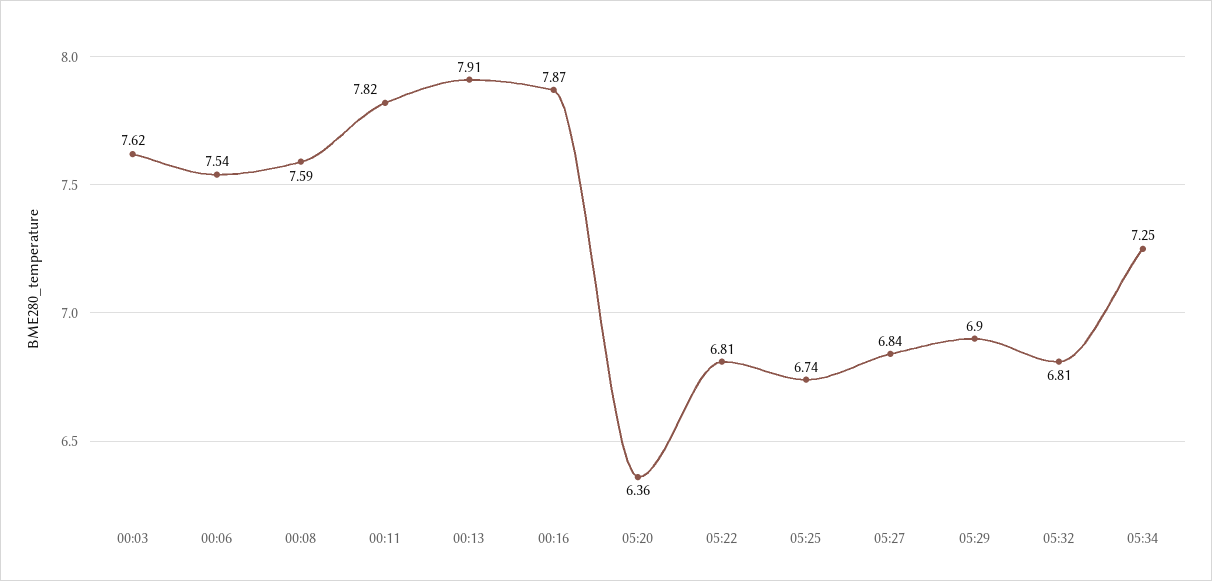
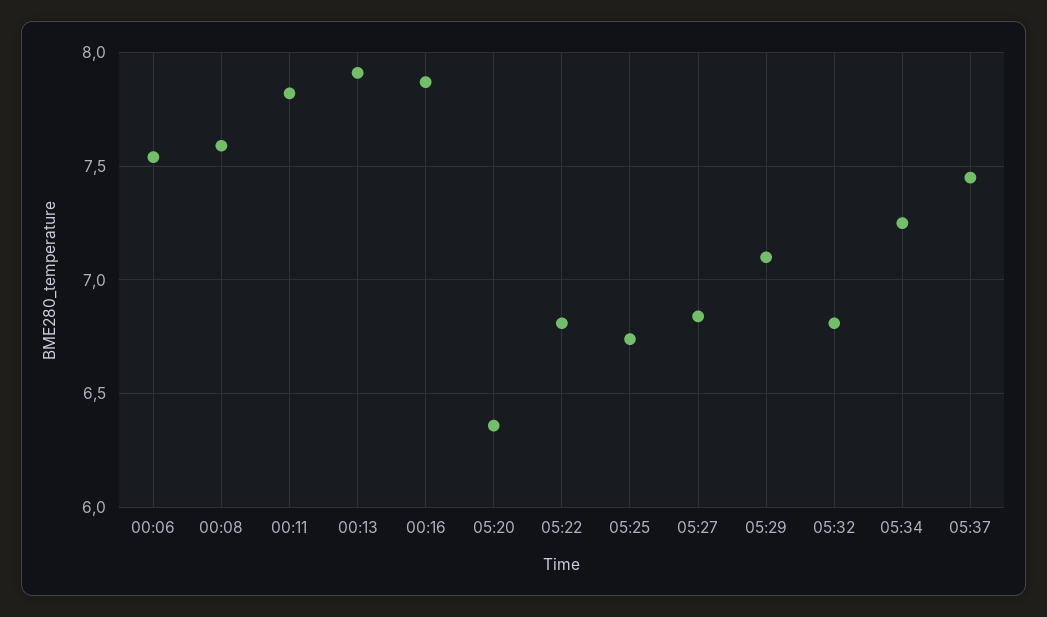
00:03: 7.62 -> none
05:29: 6.9 -> 7.1
05:37: none -> 7.45

